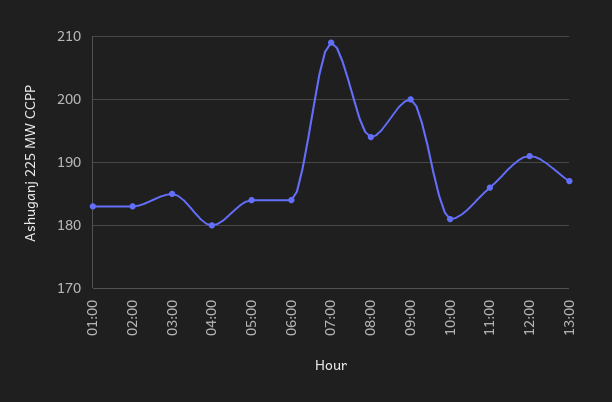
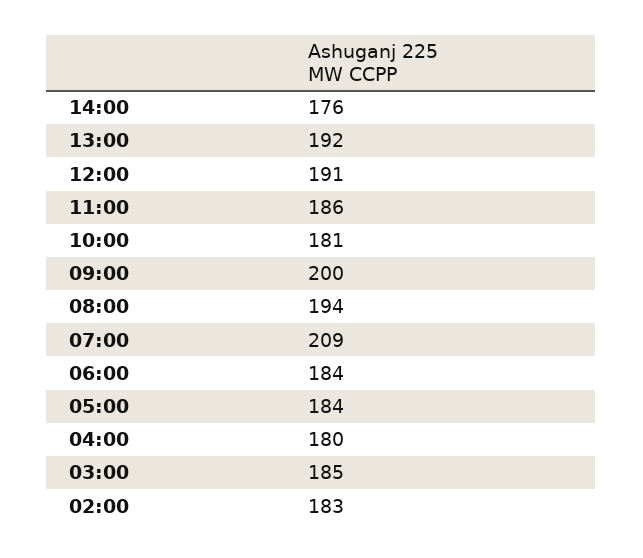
01:00: 183 -> none
13:00: 187 -> 192
14:00: none -> 176

